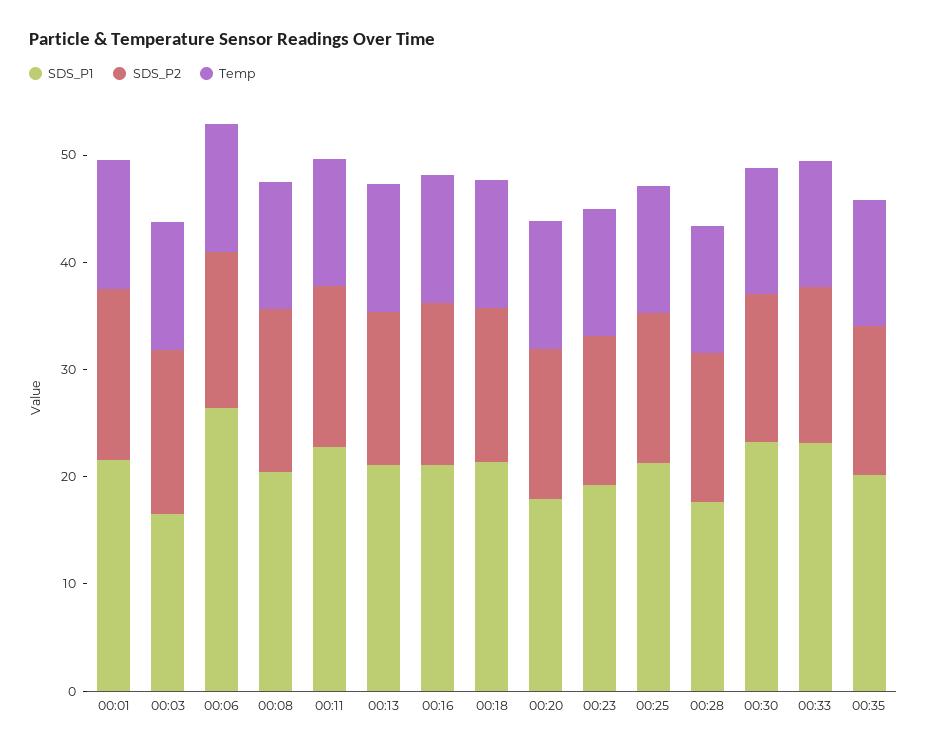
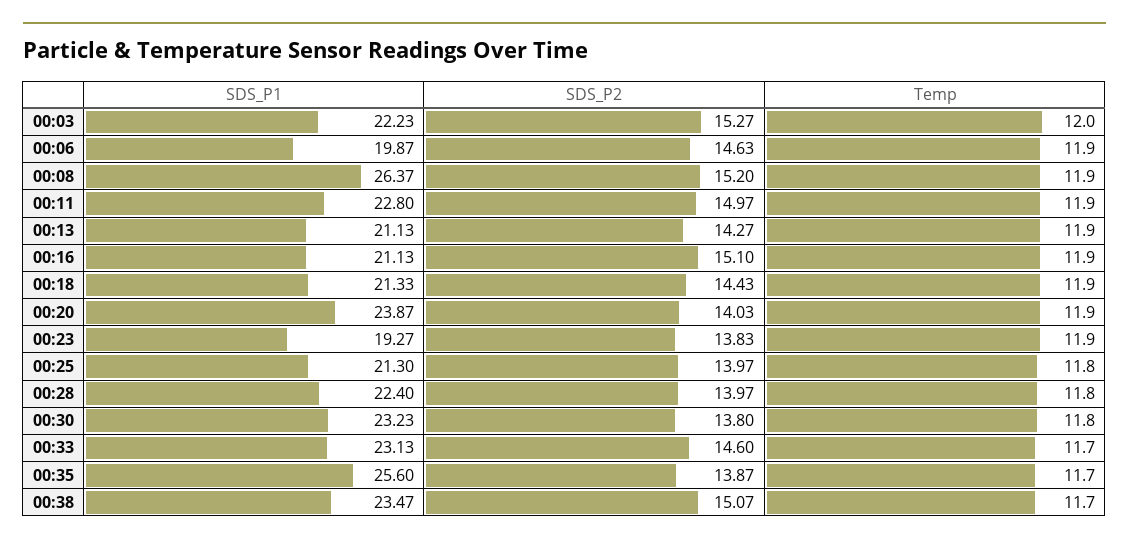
SDS_P1, 00:01: 22 -> none
SDS_P2, 00:01: 16 -> none
Temp, 00:01: 12 -> none
SDS_P1, 00:03: 16 -> 22.23
SDS_P1, 00:06: 26 -> 19.87
SDS_P1, 00:08: 20 -> 26.37
SDS_P1, 00:20: 18 -> 23.87
SDS_P1, 00:28: 18 -> 22.4
SDS_P1, 00:35: 20 -> 25.6
SDS_P1, 00:38: none -> 23.47
SDS_P2, 00:38: none -> 15.07
Temp, 00:38: none -> 11.7

